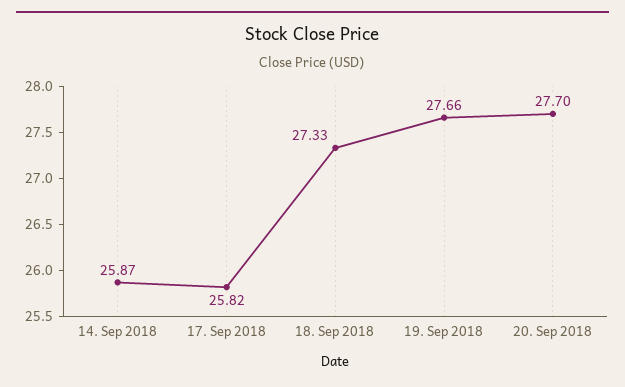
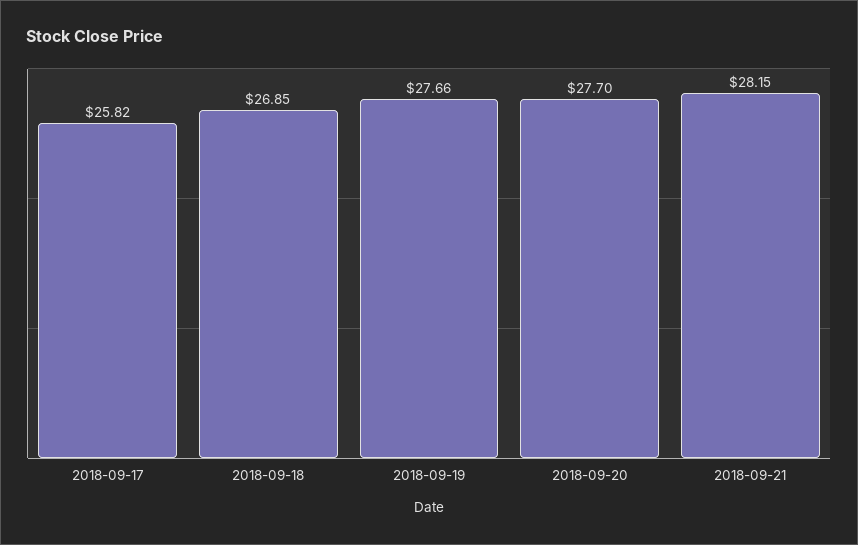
14. Sep 2018: 25.87 -> none
18. Sep 2018: 27.33 -> 26.85
2018-09-21: none -> 28.15

